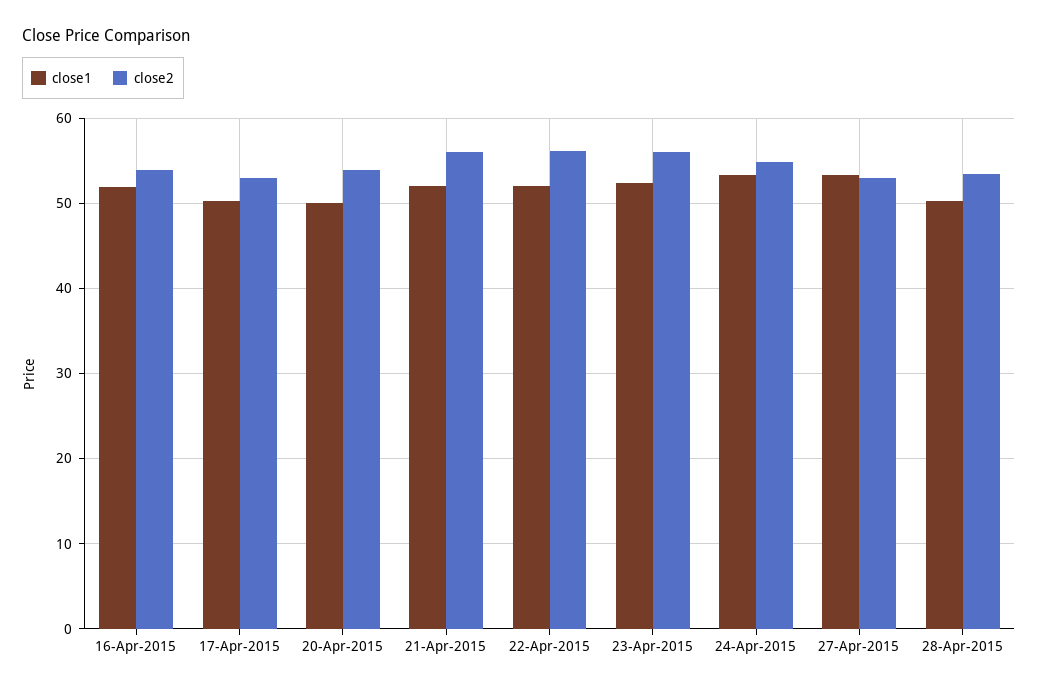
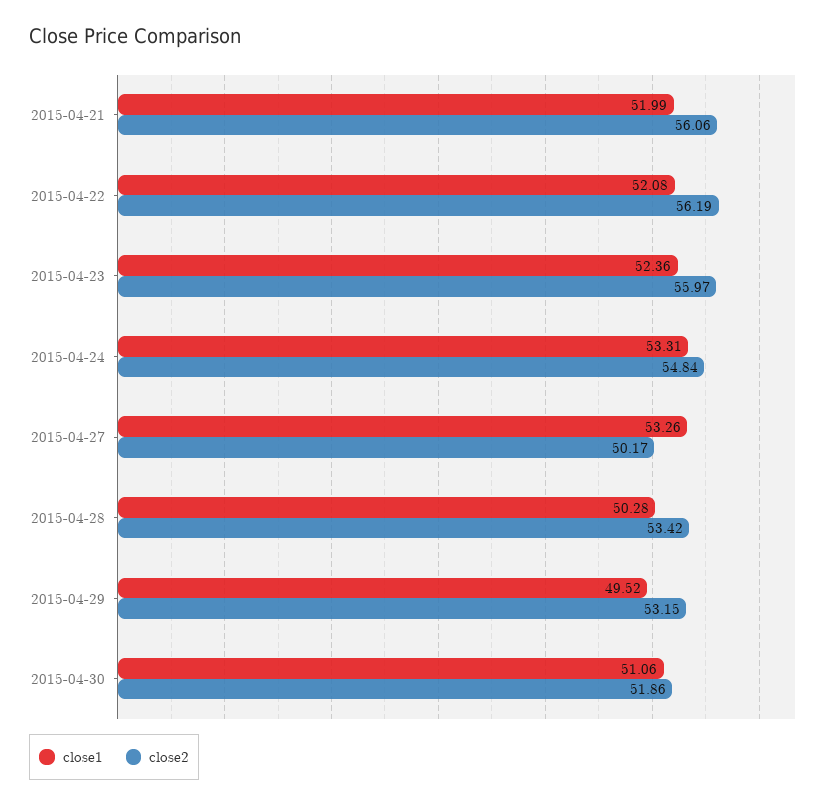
close1, 16-Apr-2015: 52 -> none
close2, 16-Apr-2015: 54 -> none
close1, 17-Apr-2015: 50 -> none
close2, 17-Apr-2015: 53 -> none
close1, 20-Apr-2015: 50 -> none
close2, 20-Apr-2015: 54 -> none
close2, 27-Apr-2015: 53 -> 50.17
close1, 2015-04-29: none -> 49.52
close2, 2015-04-29: none -> 53.15
close1, 2015-04-30: none -> 51.06
close2, 2015-04-30: none -> 51.86

